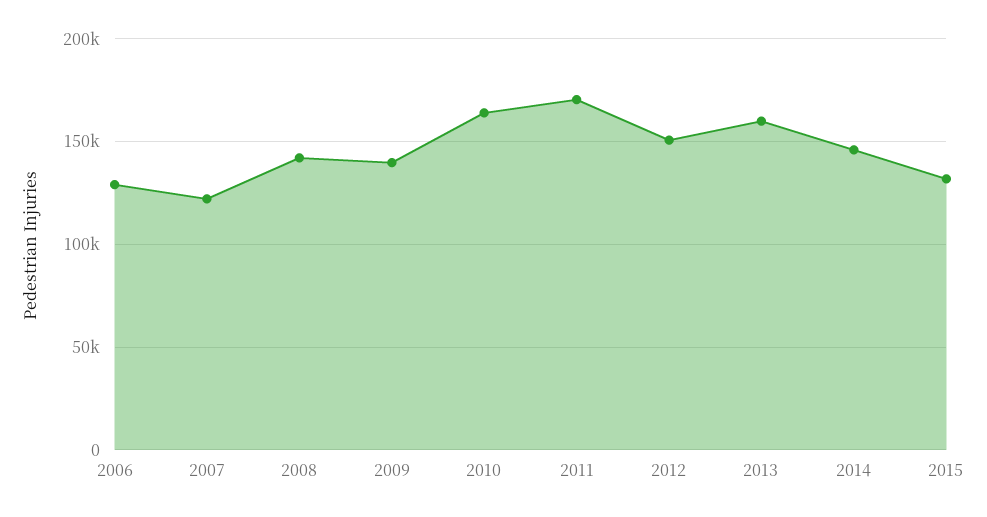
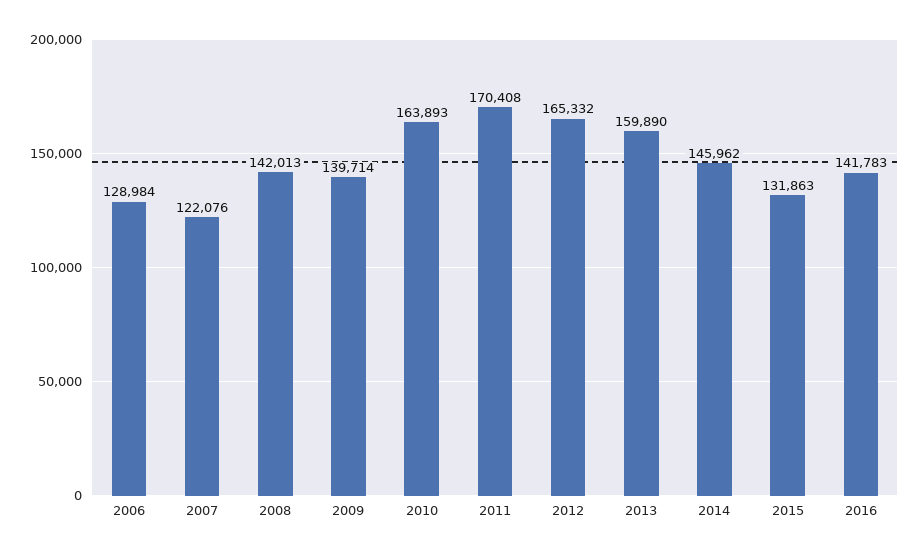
2012: 150000 -> 165332
2016: none -> 141783

